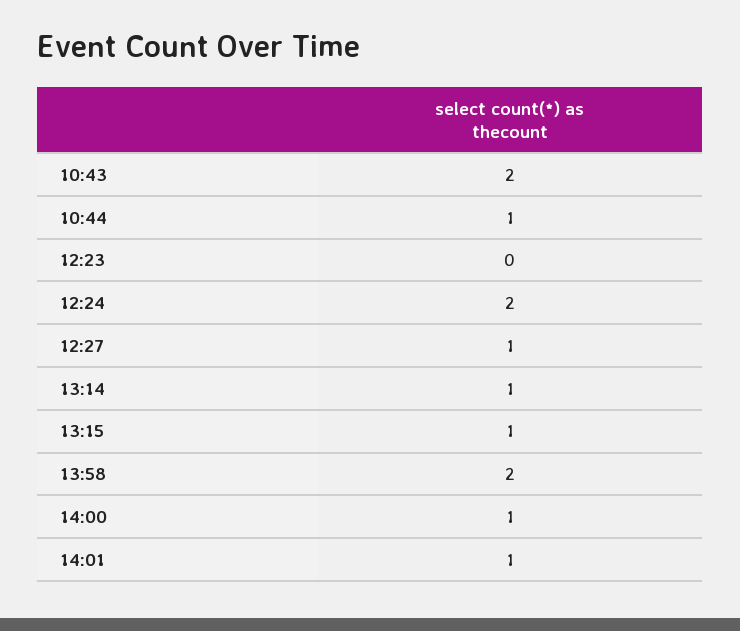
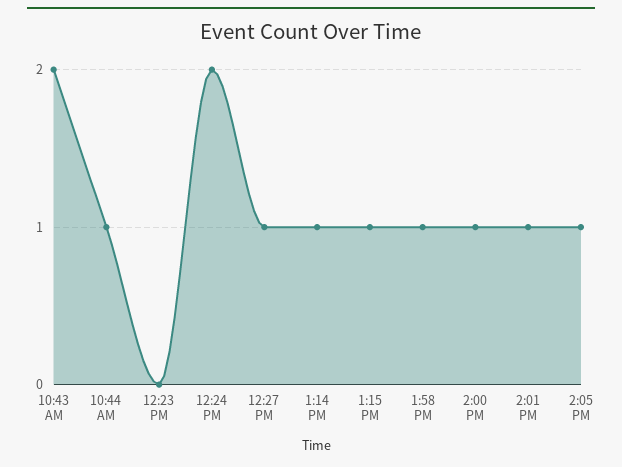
13:58: 2 -> 1
2:05 PM: none -> 1

